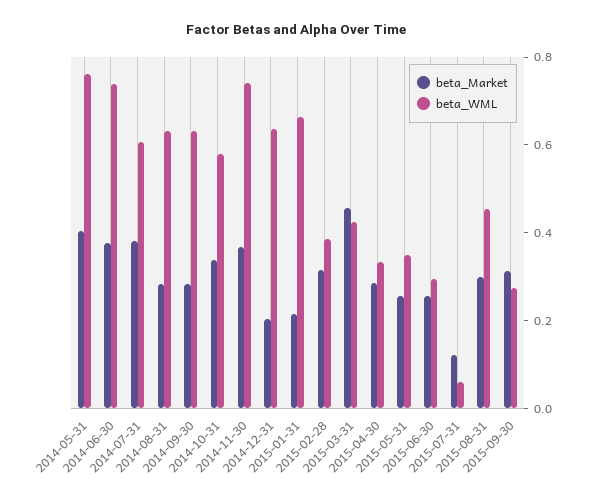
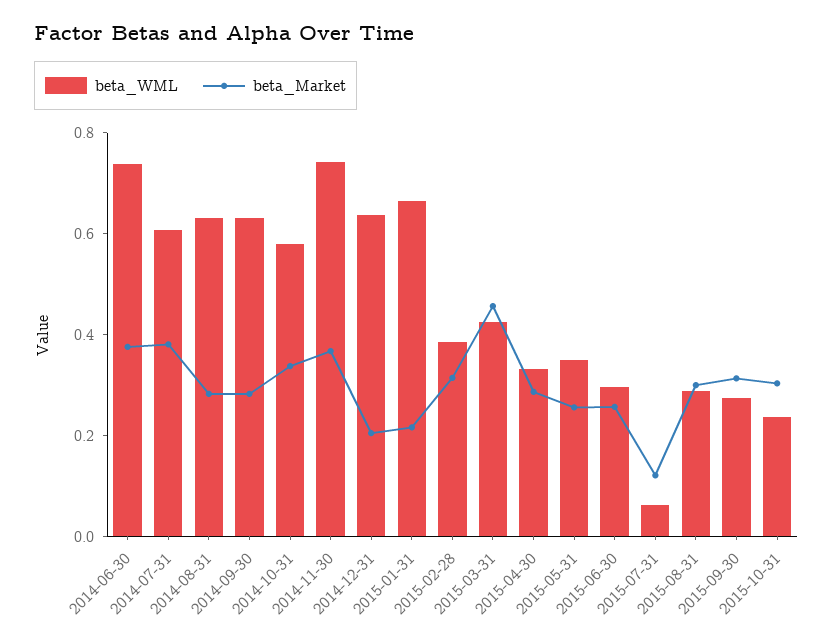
beta_Market, 2014-05-31: 0.4 -> none
beta_WML, 2014-05-31: 0.75 -> none
beta_WML, 2015-08-31: 0.45 -> 0.3
beta_WML, 2015-10-31: none -> 0.25
beta_Market, 2015-10-31: none -> 0.3

